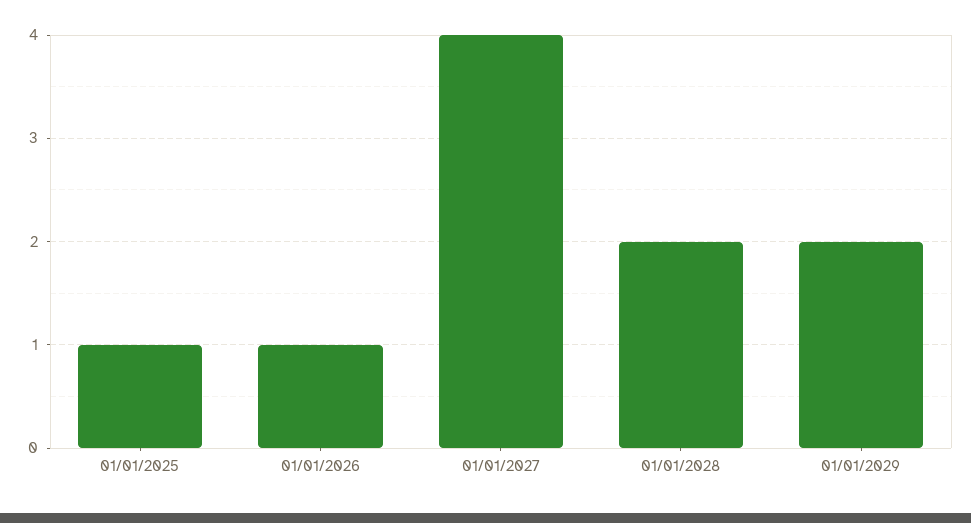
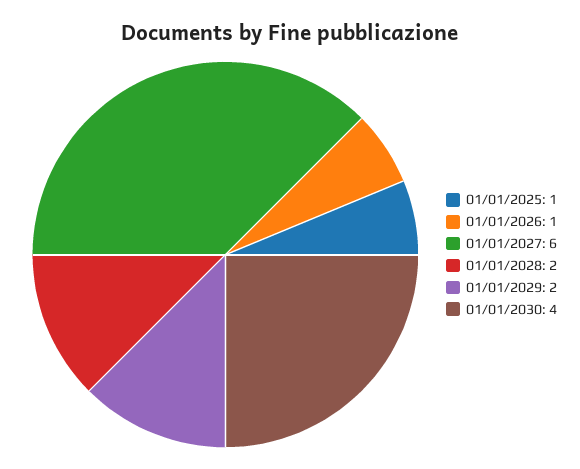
01/01/2027: 4 -> 6
01/01/2030: none -> 4

